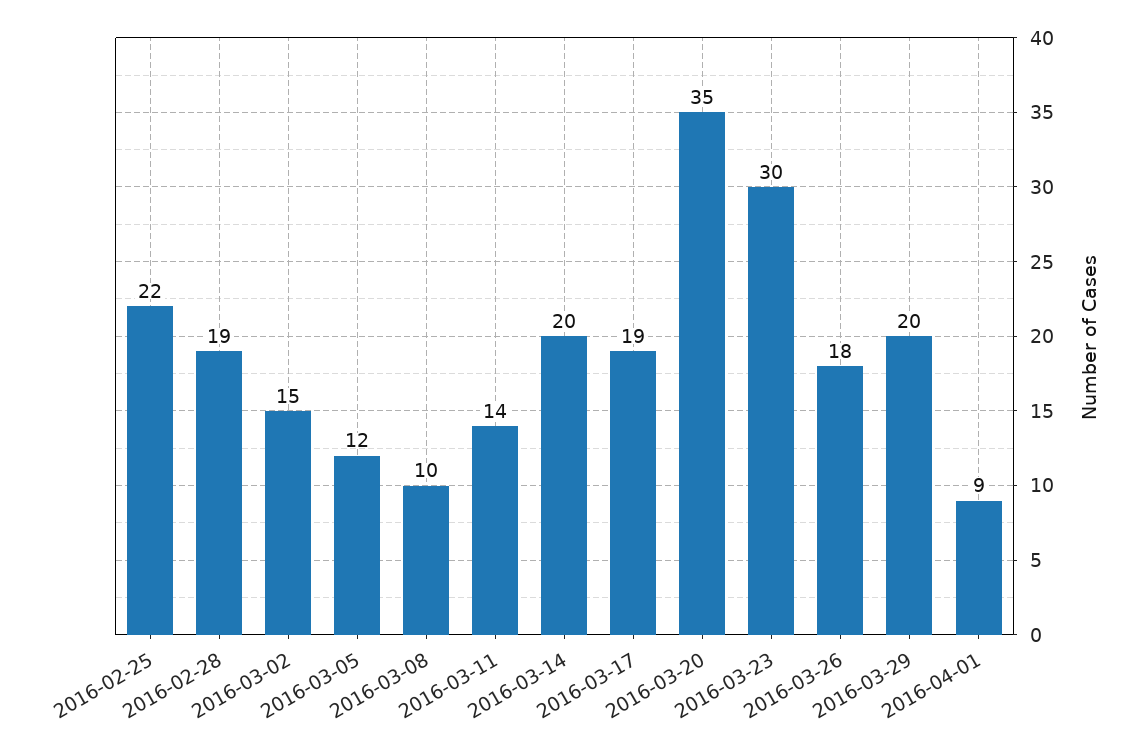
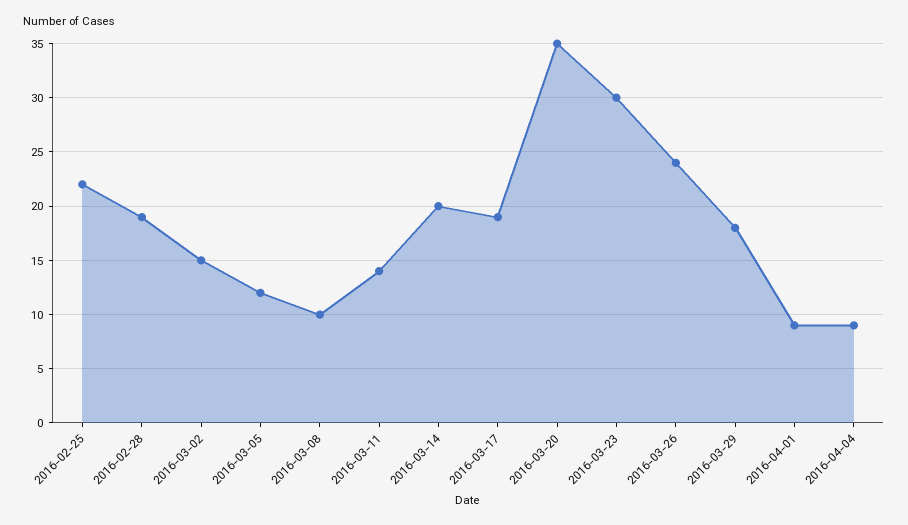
2016-03-26: 18 -> 24
2016-03-29: 20 -> 18
2016-04-04: none -> 9

